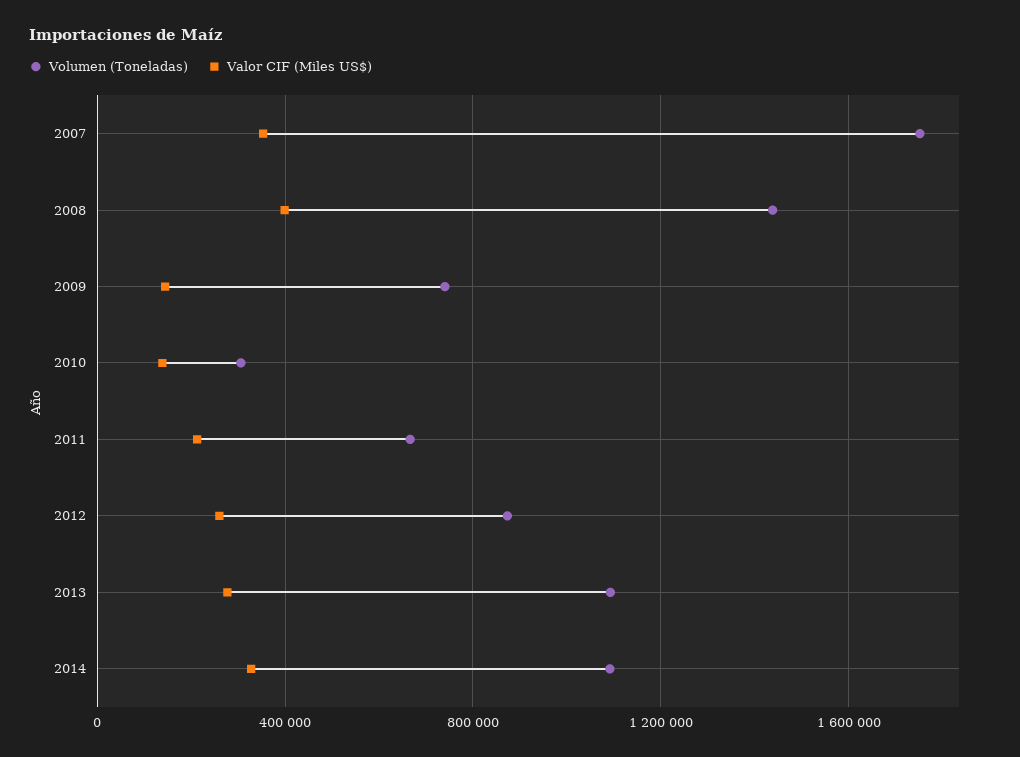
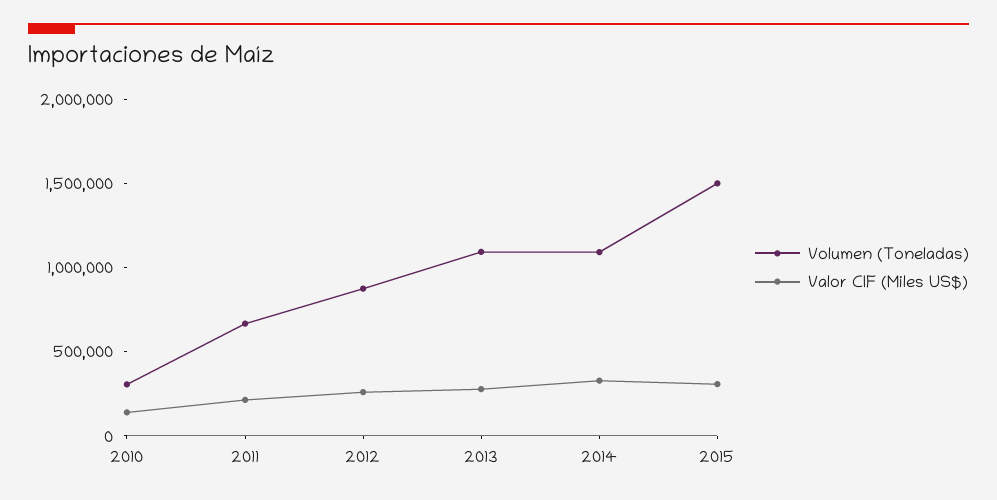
Volumen (Toneladas), 2007: 1750000 -> none
Valor CIF (Miles US$), 2007: 350000 -> none
Volumen (Toneladas), 2008: 1450000 -> none
Valor CIF (Miles US$), 2008: 400000 -> none
Volumen (Toneladas), 2009: 750000 -> none
Valor CIF (Miles US$), 2009: 150000 -> none
Volumen (Toneladas), 2015: none -> 1500000
Valor CIF (Miles US$), 2015: none -> 300000

